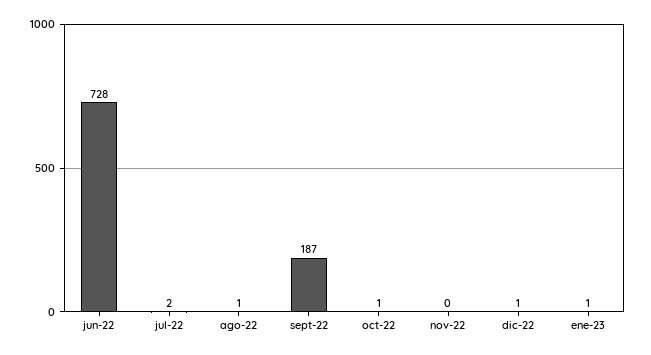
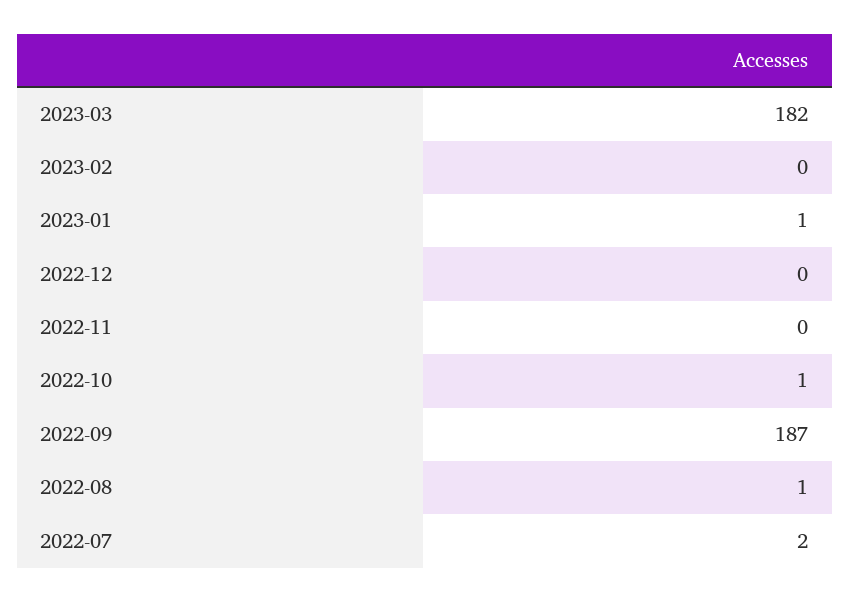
jun-22: 728 -> none
dic-22: 1 -> 0
2023-03: none -> 182
2023-02: none -> 0

